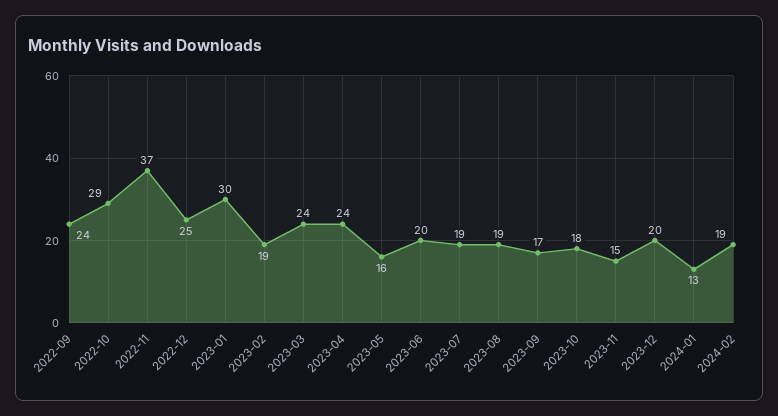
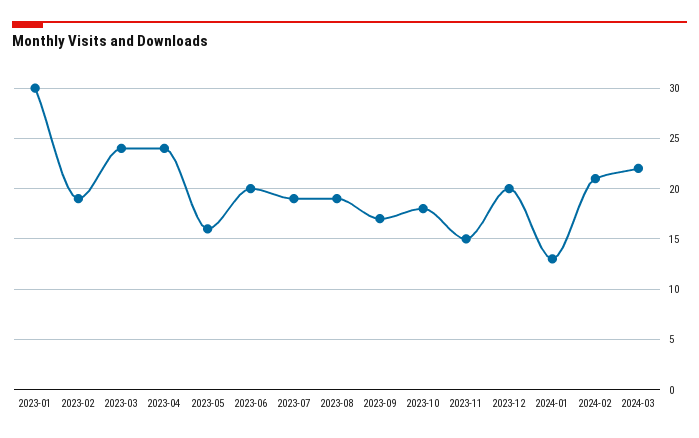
2022-09: 24 -> none
2022-10: 29 -> none
2022-11: 37 -> none
2022-12: 25 -> none
2024-02: 19 -> 21
2024-03: none -> 22

